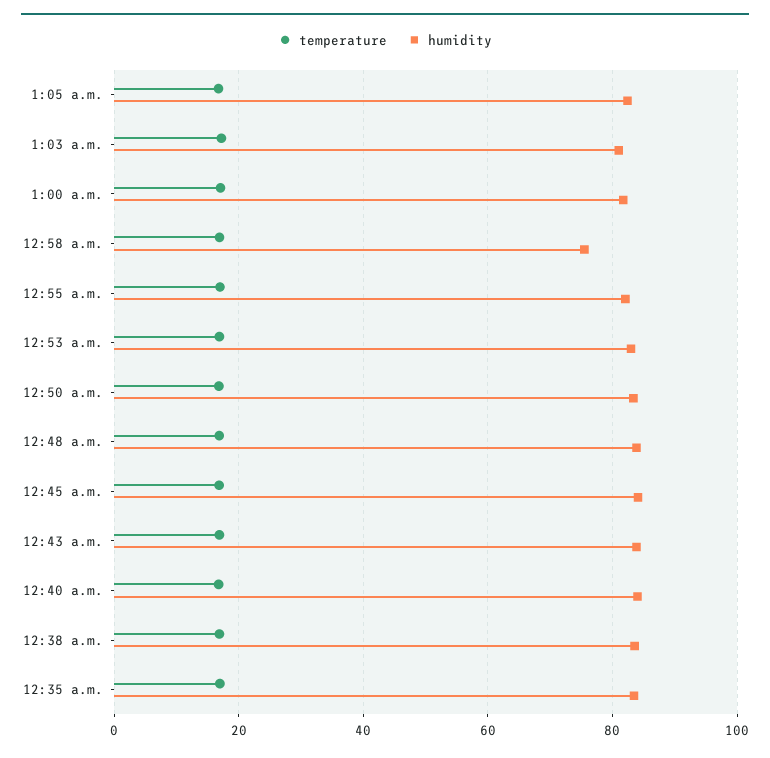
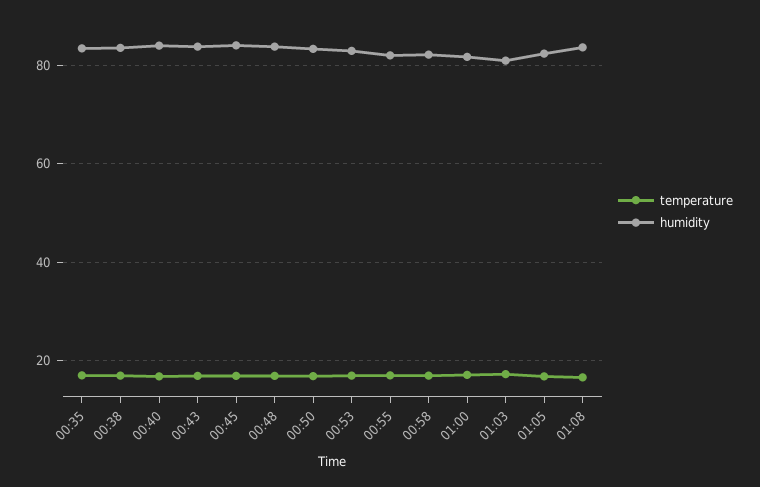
humidity, 12:58 a.m.: 76 -> 82
temperature, 01:08: none -> 16
humidity, 01:08: none -> 84

